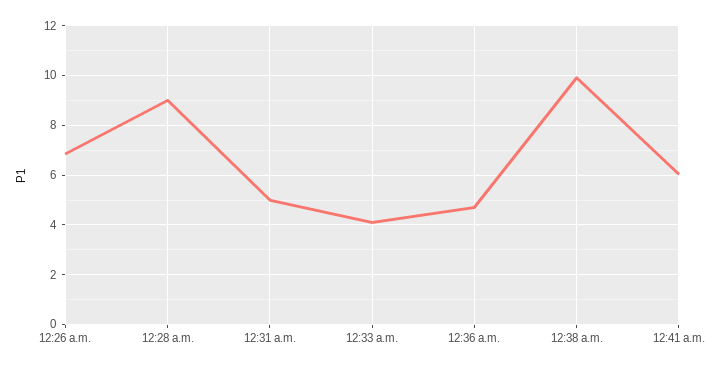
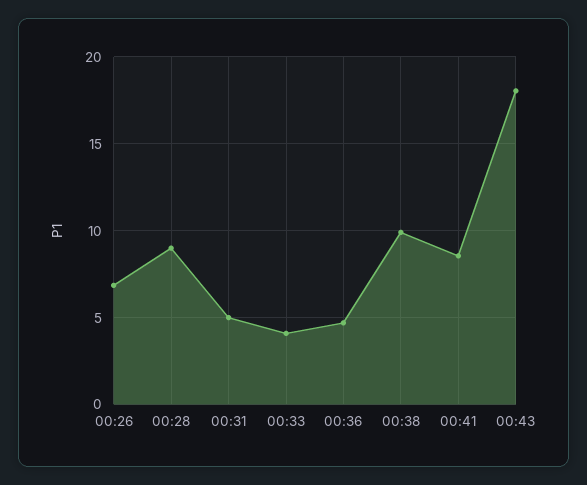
12:41 a.m.: 6 -> 8.5
00:43: none -> 18

